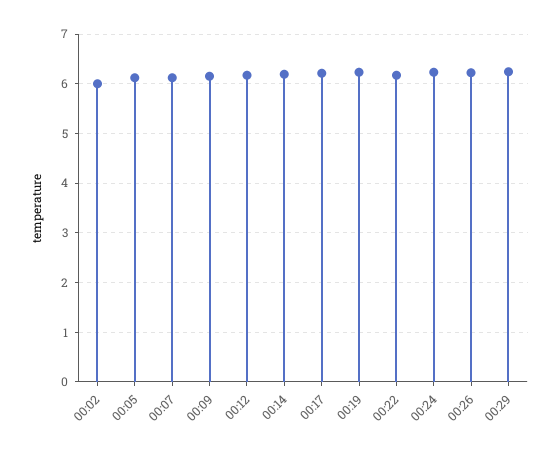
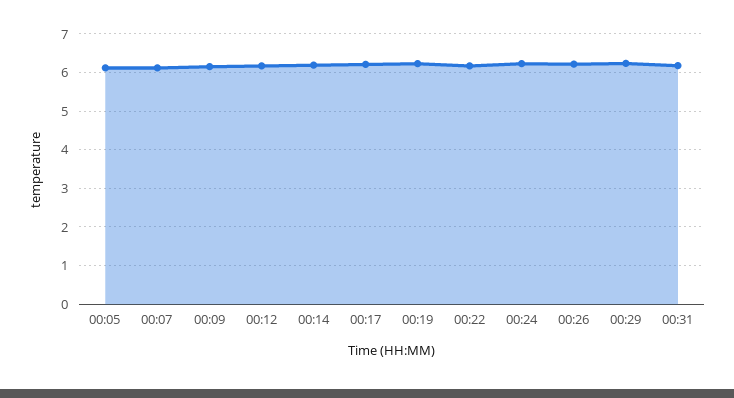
00:02: 6 -> none
00:31: none -> 6.2

